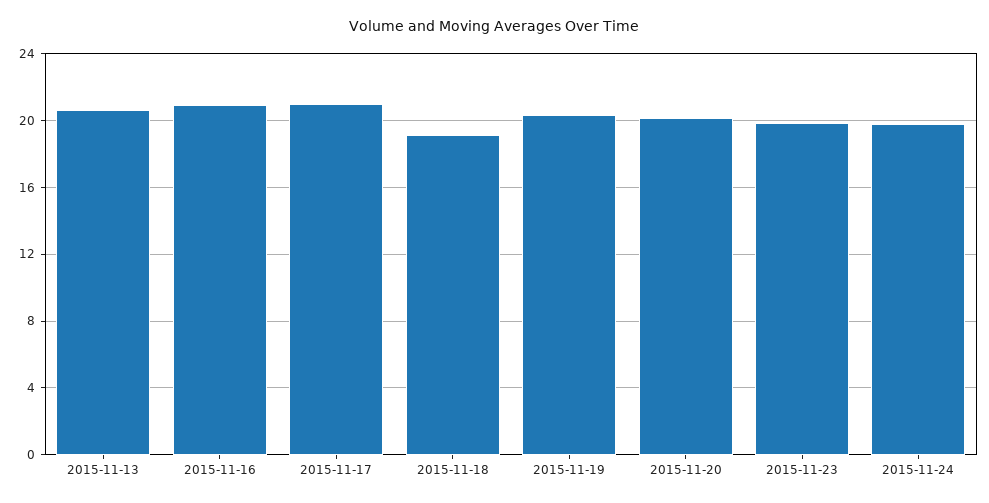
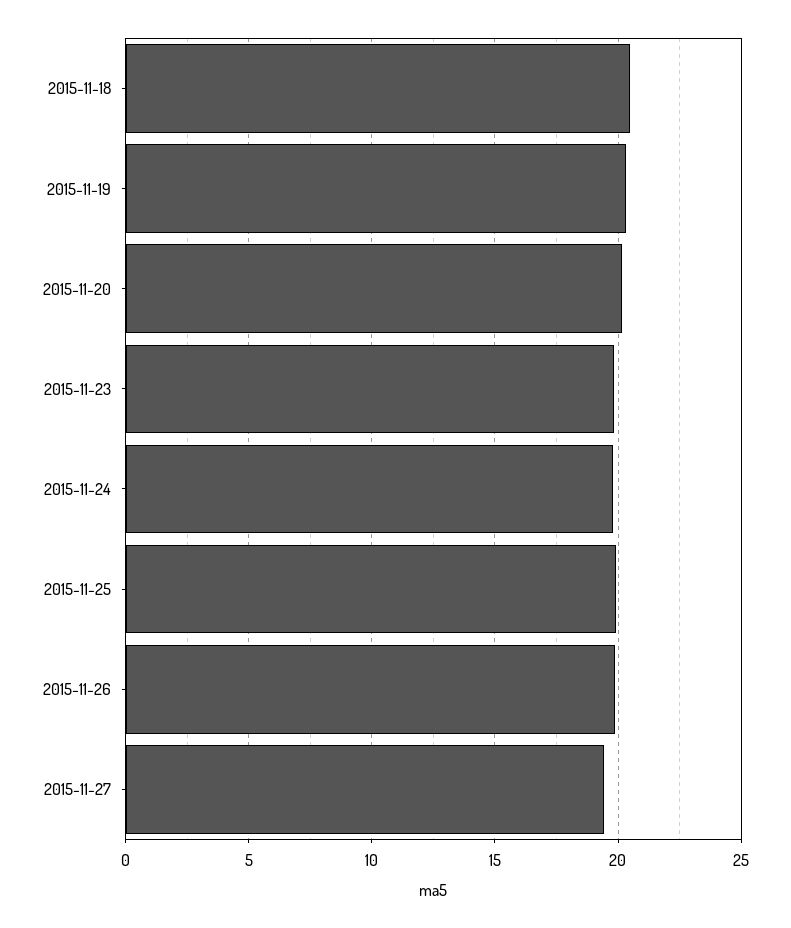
2015-11-13: 20.5 -> none
2015-11-16: 21 -> none
2015-11-17: 21 -> none
2015-11-18: 19 -> 20.5
2015-11-25: none -> 20
2015-11-26: none -> 20
2015-11-27: none -> 19.5

